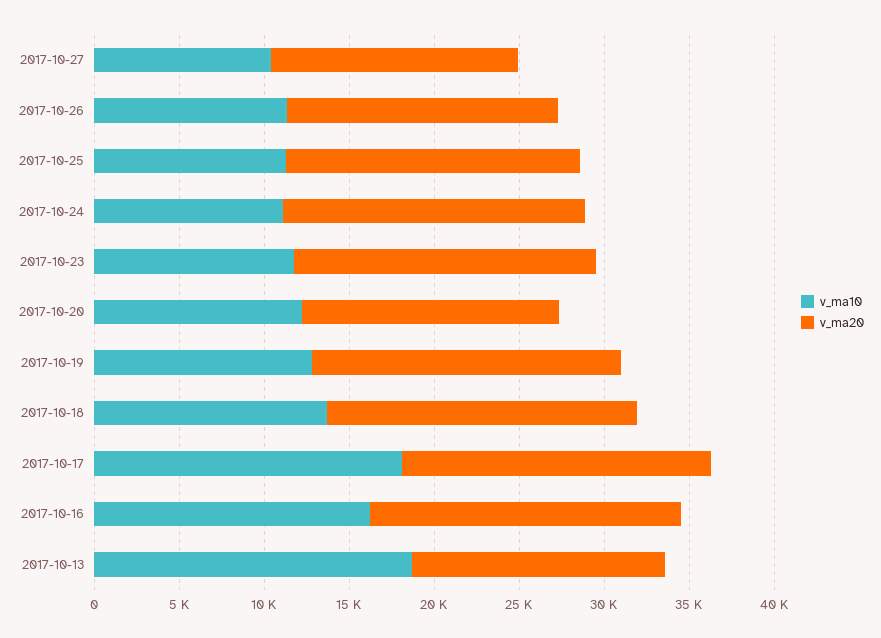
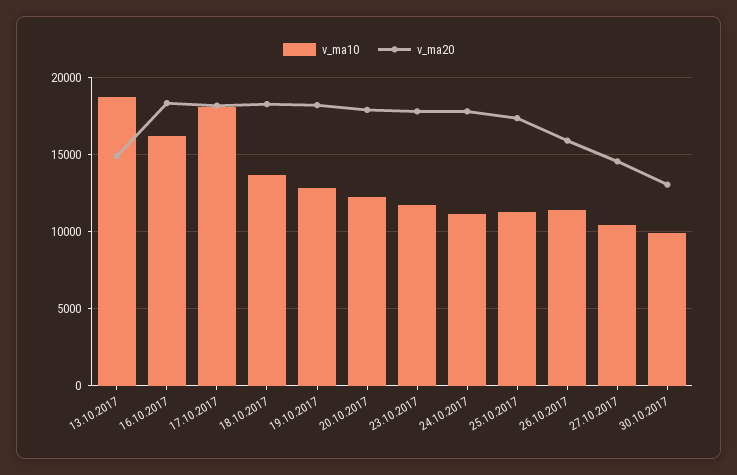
v_ma20, 2017-10-20: 15000 -> 18000
v_ma10, 30.10.2017: none -> 10000
v_ma20, 30.10.2017: none -> 13000

